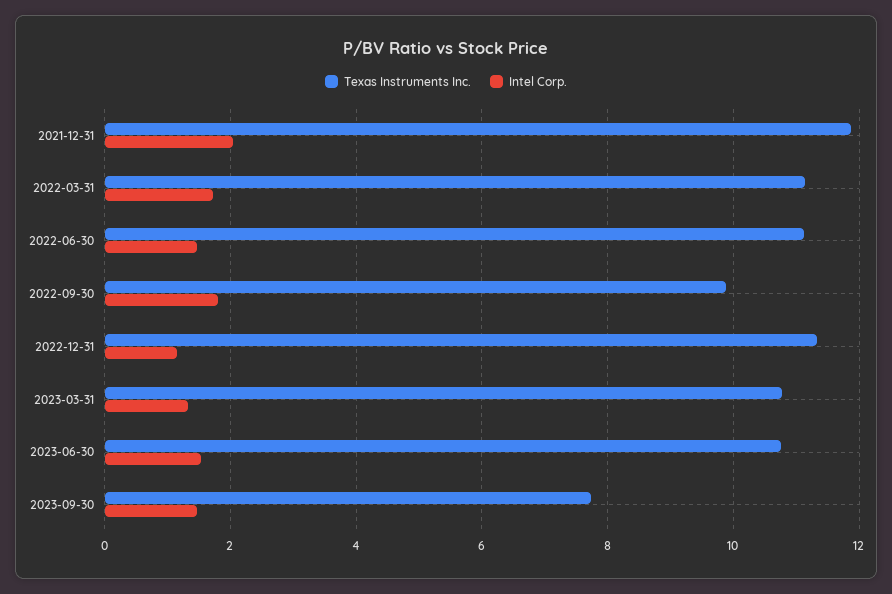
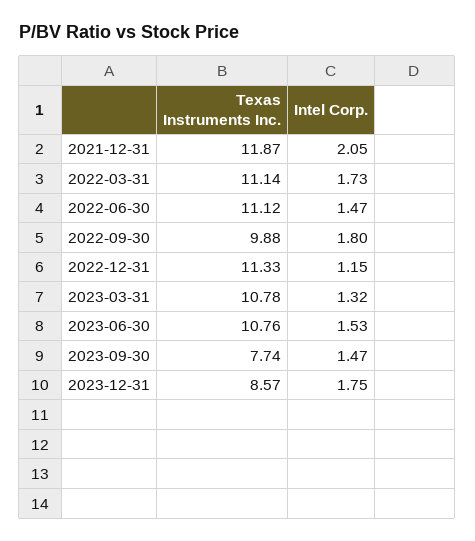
Texas Instruments Inc., 2023-12-31: none -> 8.57
Intel Corp., 2023-12-31: none -> 1.75

